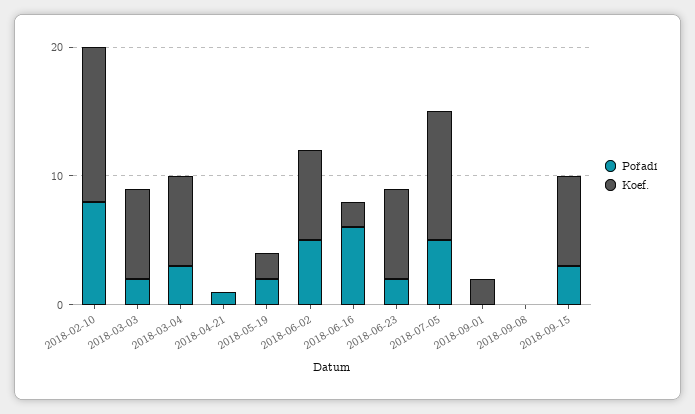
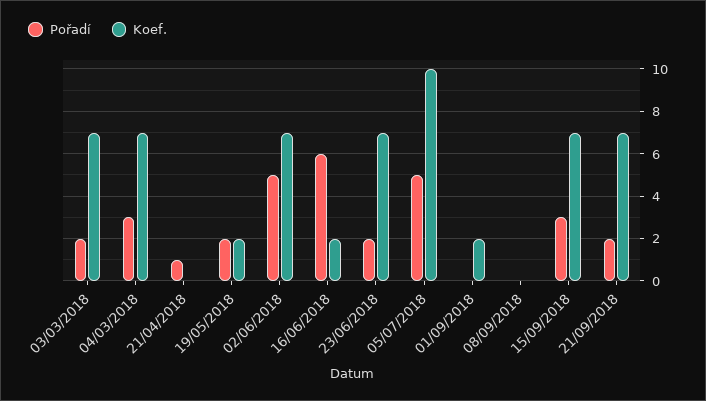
Pořadí, 2018-02-10: 8 -> none
Koef., 2018-02-10: 12 -> none
Pořadí, 21/09/2018: none -> 2
Koef., 21/09/2018: none -> 7

